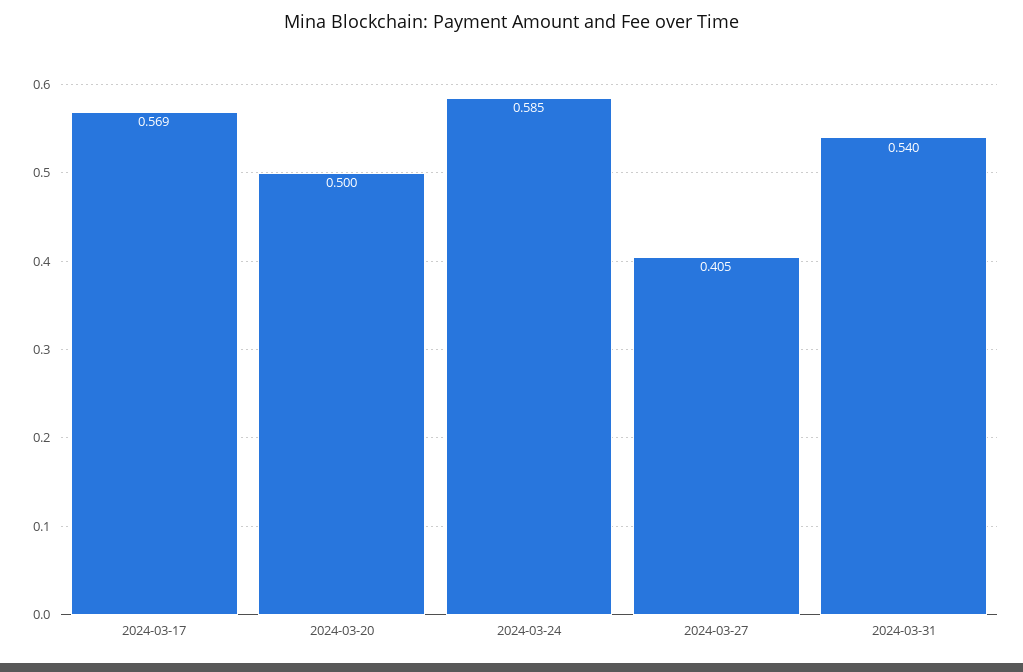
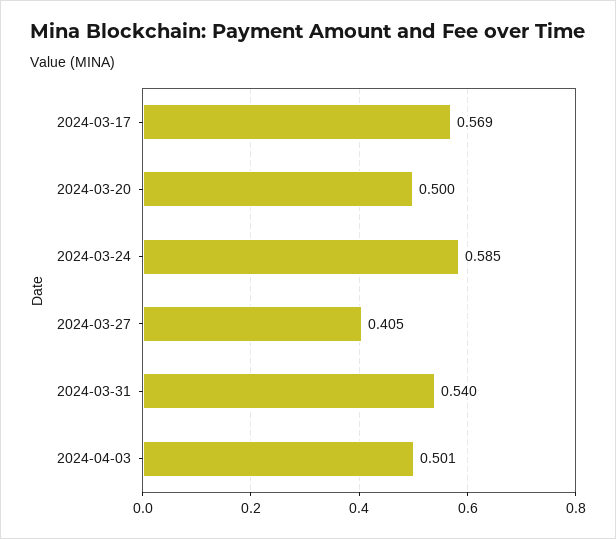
2024-04-03: none -> 0.501

